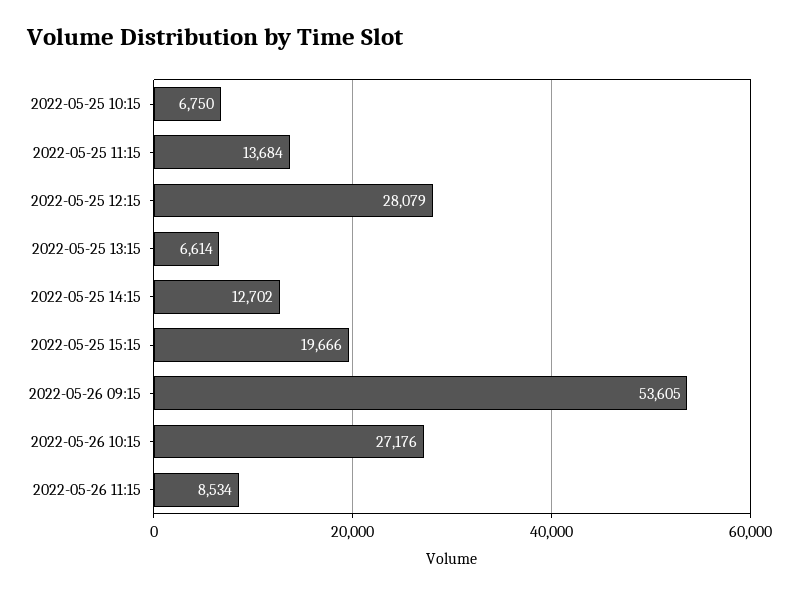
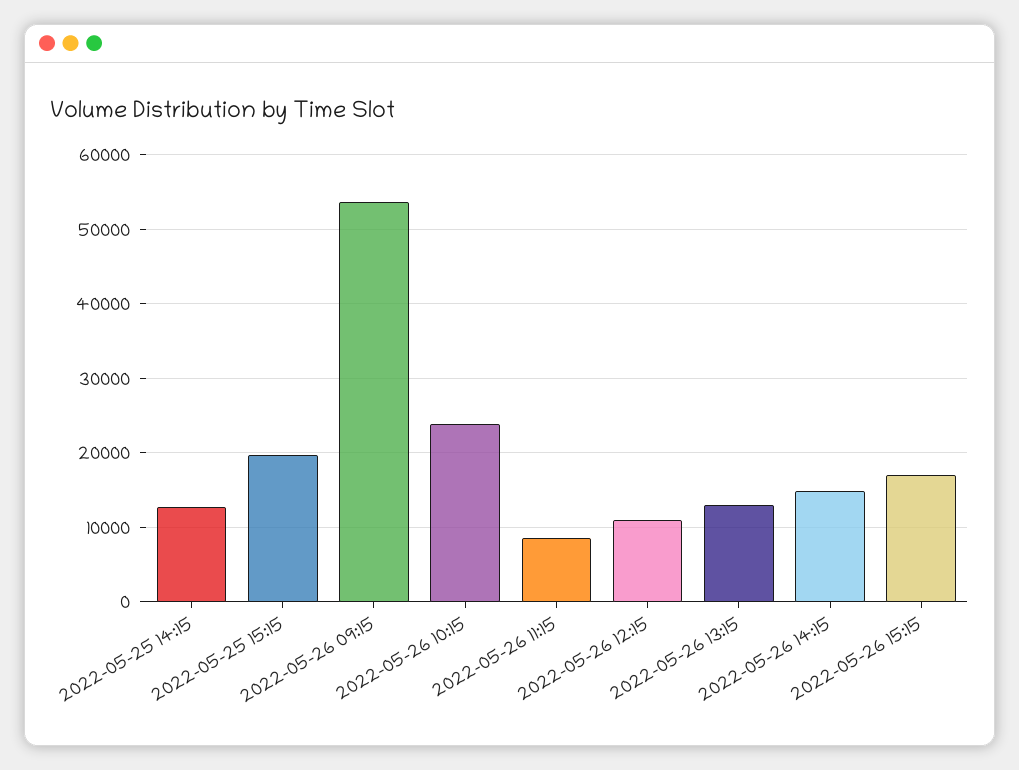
2022-05-25 10:15: 6750 -> none
2022-05-25 11:15: 13684 -> none
2022-05-25 12:15: 28079 -> none
2022-05-25 13:15: 6614 -> none
2022-05-26 10:15: 27176 -> 24000
2022-05-26 12:15: none -> 11000
2022-05-26 13:15: none -> 13000
2022-05-26 14:15: none -> 15000
2022-05-26 15:15: none -> 17000

